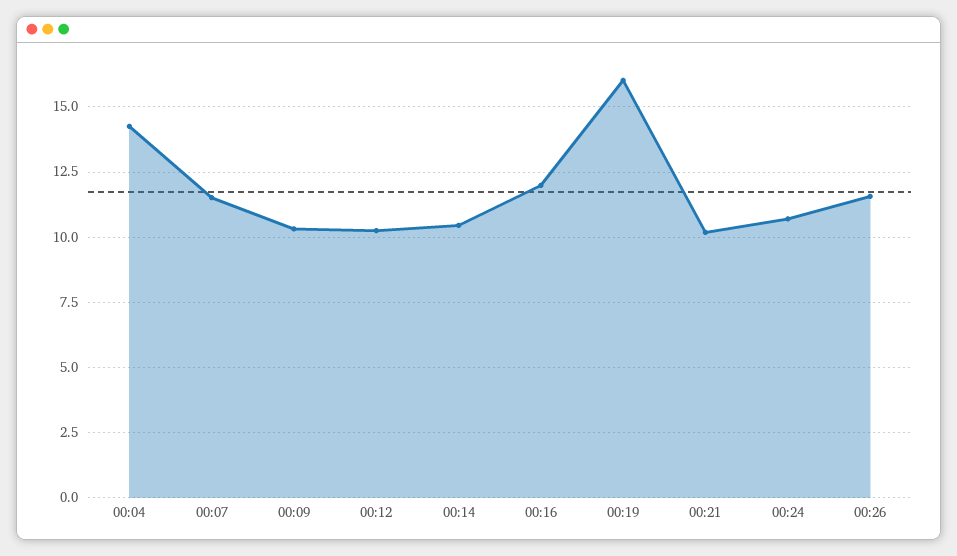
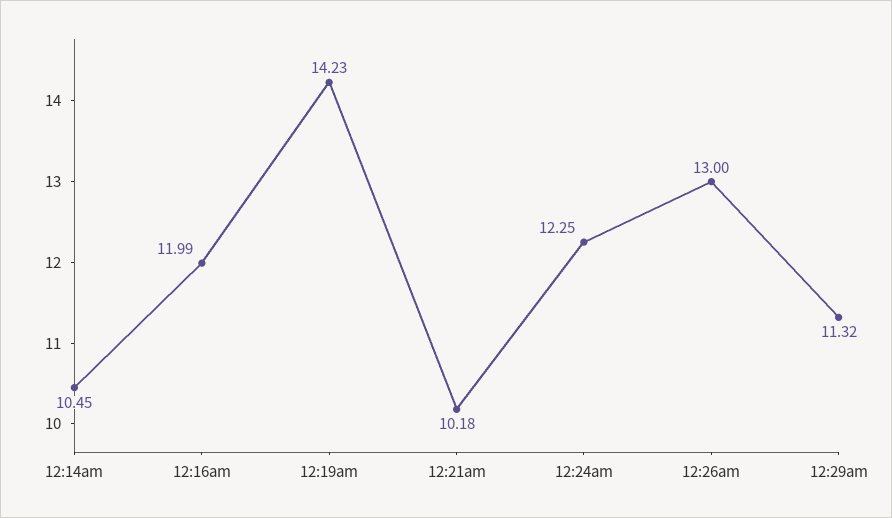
00:04: 14.25 -> none
00:07: 11.5 -> none
00:09: 10.25 -> none
00:12: 10.25 -> none
00:19: 16 -> 14.23
00:24: 10.75 -> 12.25
00:26: 11.5 -> 13
12:29am: none -> 11.32

